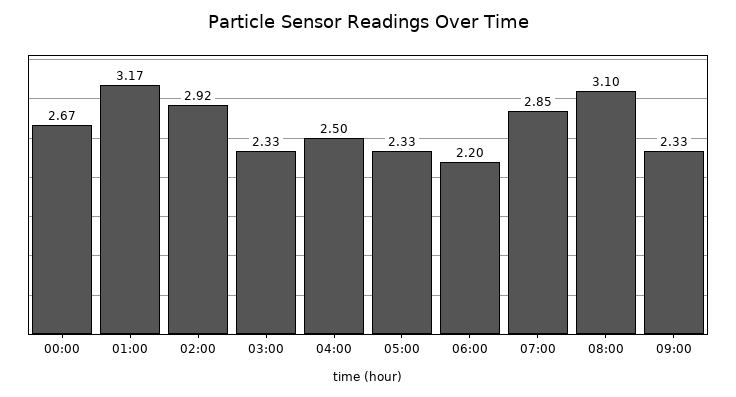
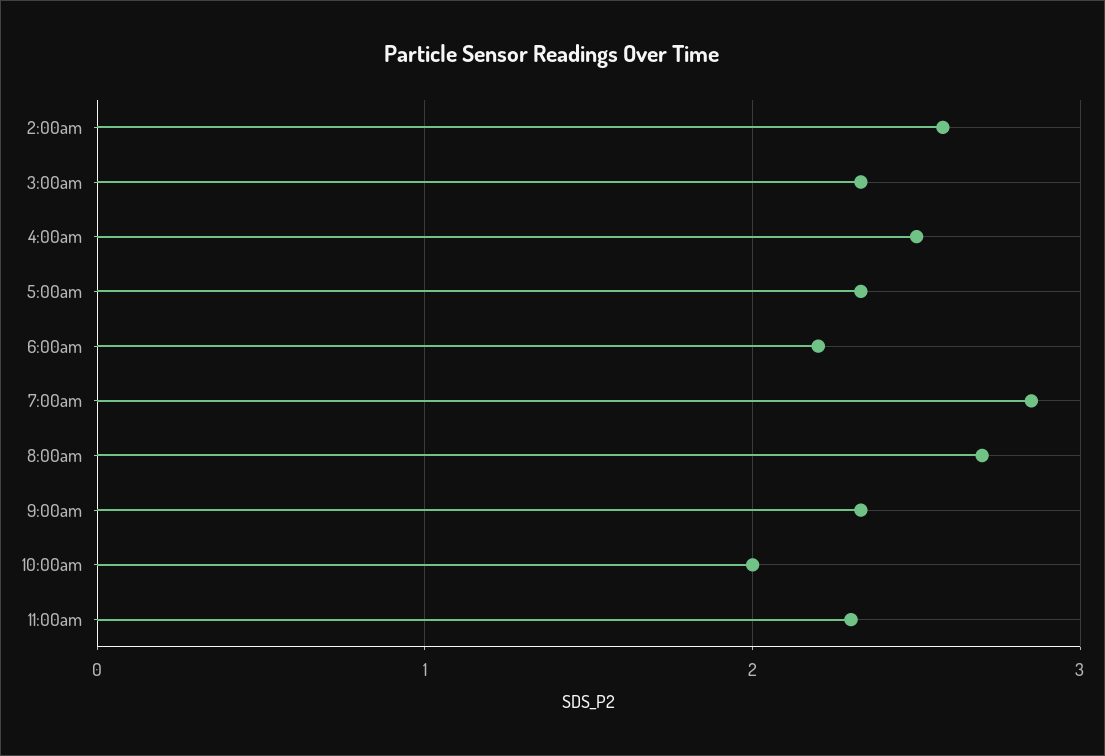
00:00: 2.67 -> none
01:00: 3.17 -> none
02:00: 2.92 -> 2.6
08:00: 3.1 -> 2.7
10:00am: none -> 2
11:00am: none -> 2.3

